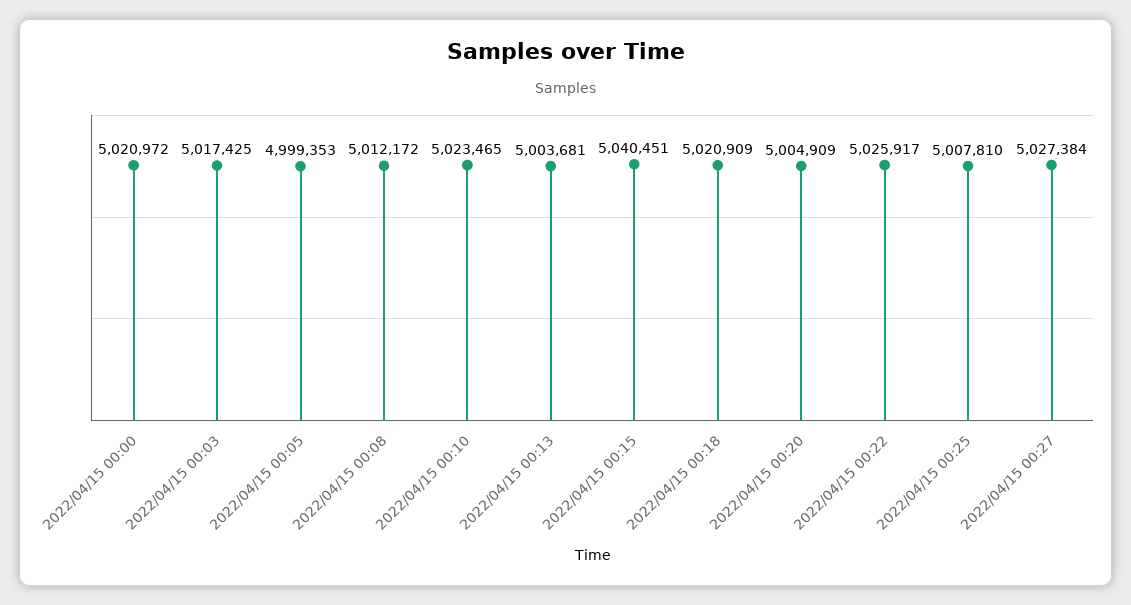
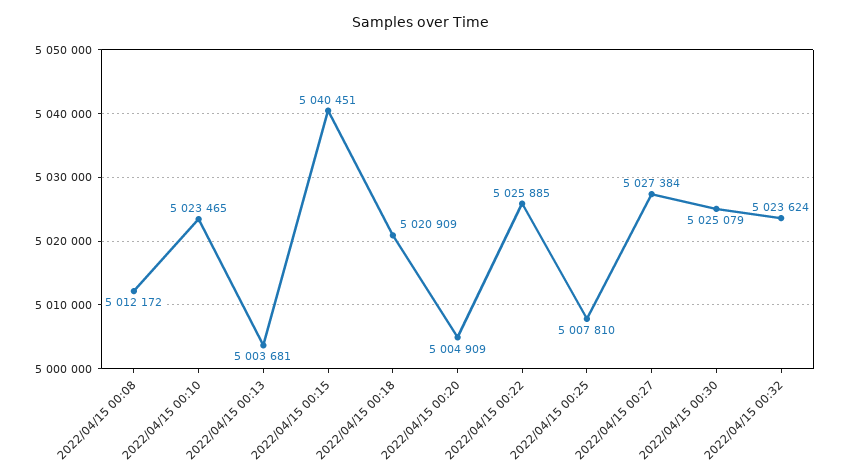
2022/04/15 00:00: 5020972 -> none
2022/04/15 00:03: 5017425 -> none
2022/04/15 00:05: 4999353 -> none
2022/04/15 00:22: 5025917 -> 5025885
2022/04/15 00:30: none -> 5025079
2022/04/15 00:32: none -> 5023624

